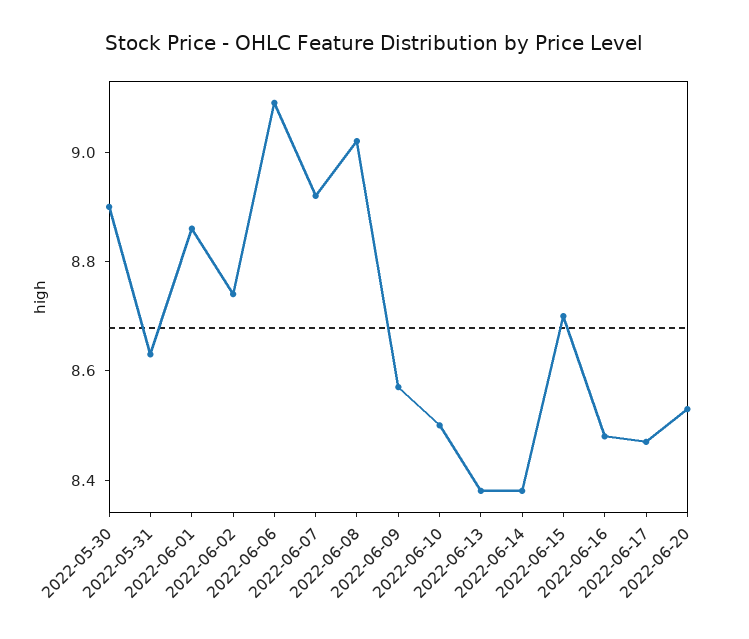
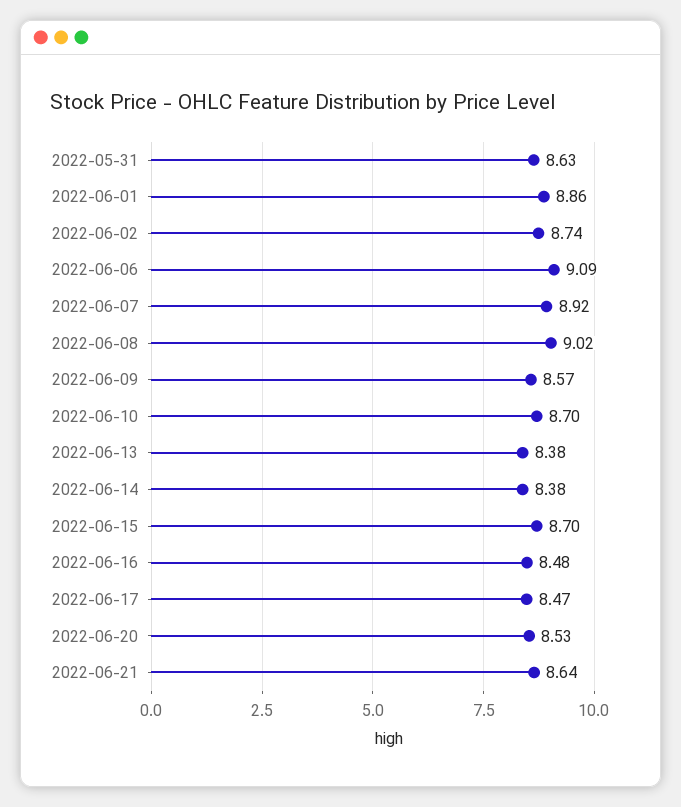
2022-05-30: 8.9 -> none
2022-06-10: 8.5 -> 8.7
2022-06-21: none -> 8.64

